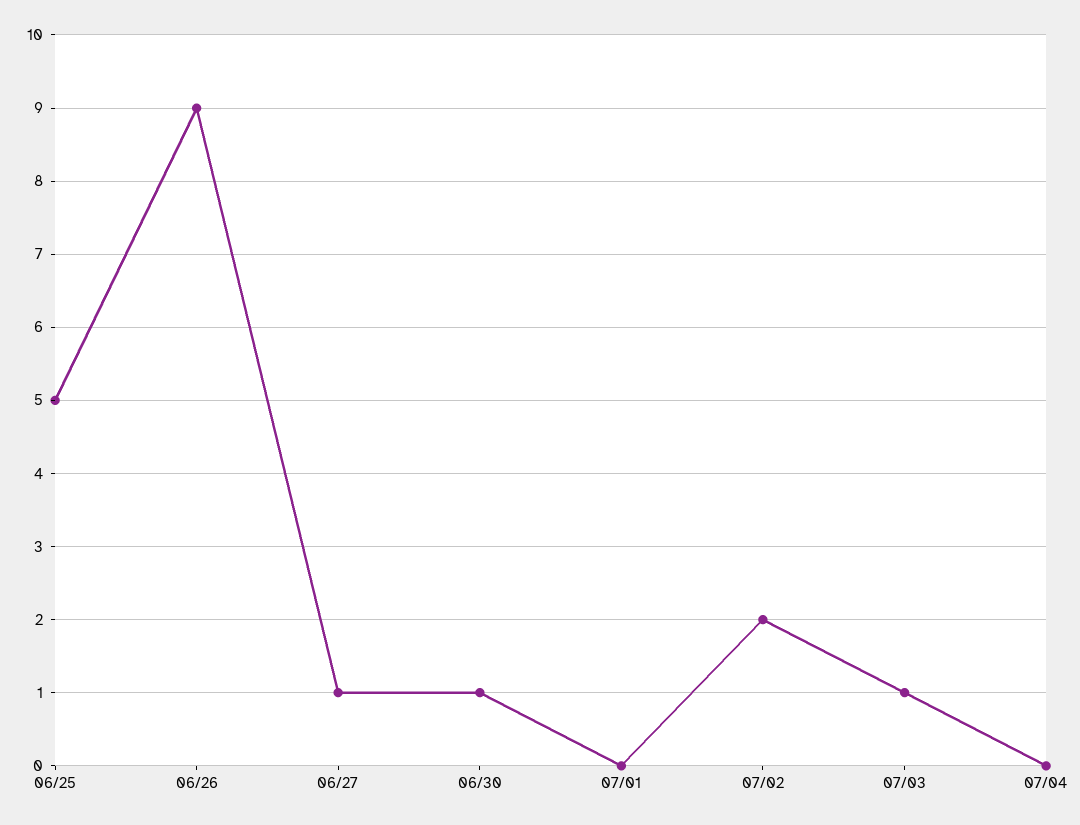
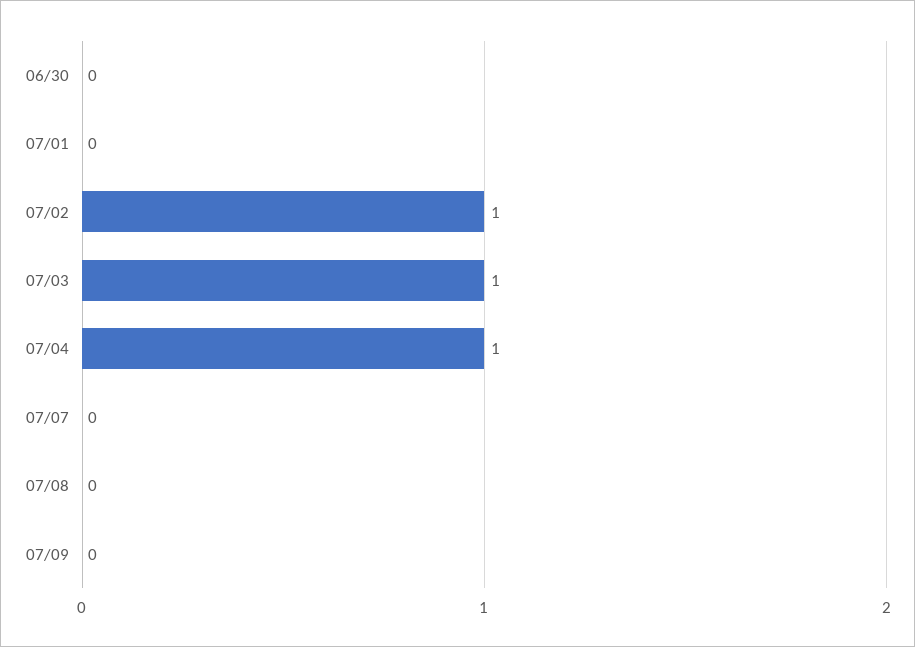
06/25: 5 -> none
06/26: 9 -> none
06/27: 1 -> none
06/30: 1 -> 0
07/02: 2 -> 1
07/04: 0 -> 1
07/07: none -> 0
07/08: none -> 0
07/09: none -> 0

